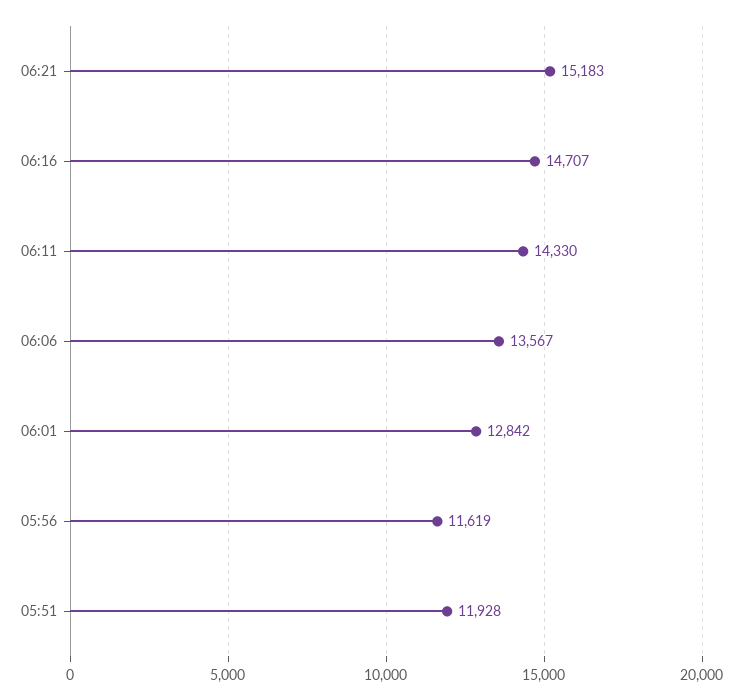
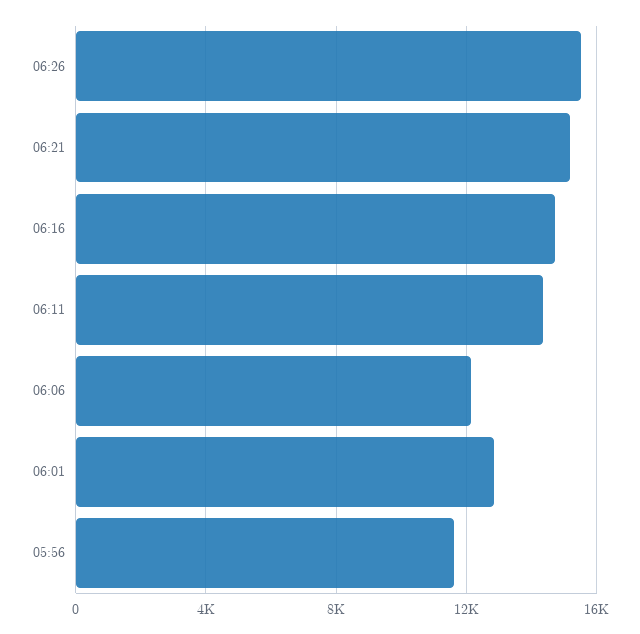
06:06: 13567 -> 12000
05:51: 11928 -> none
06:26: none -> 15500

